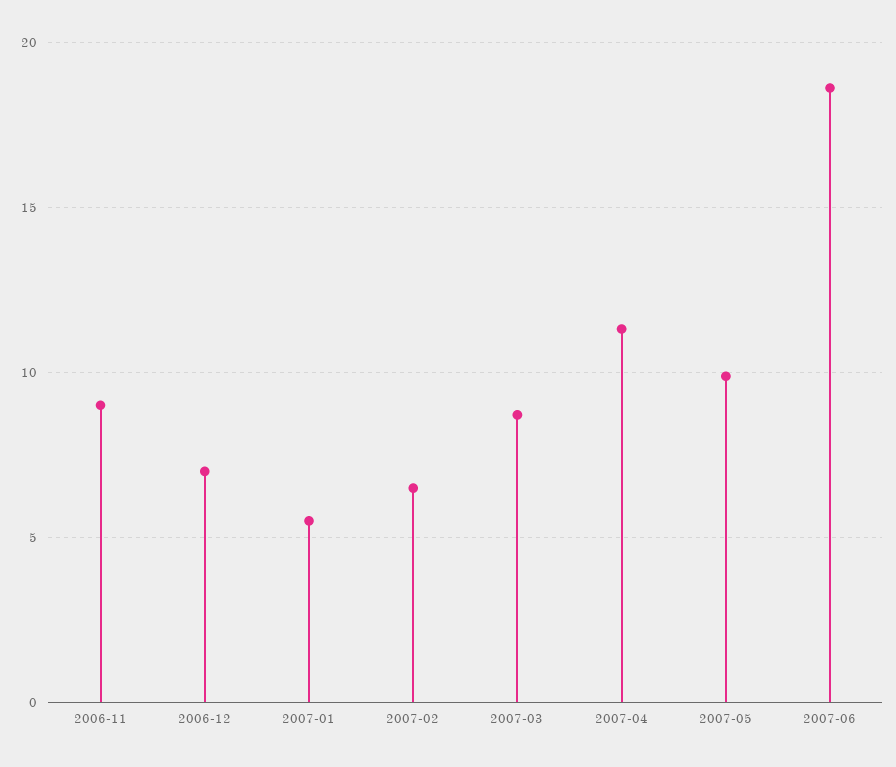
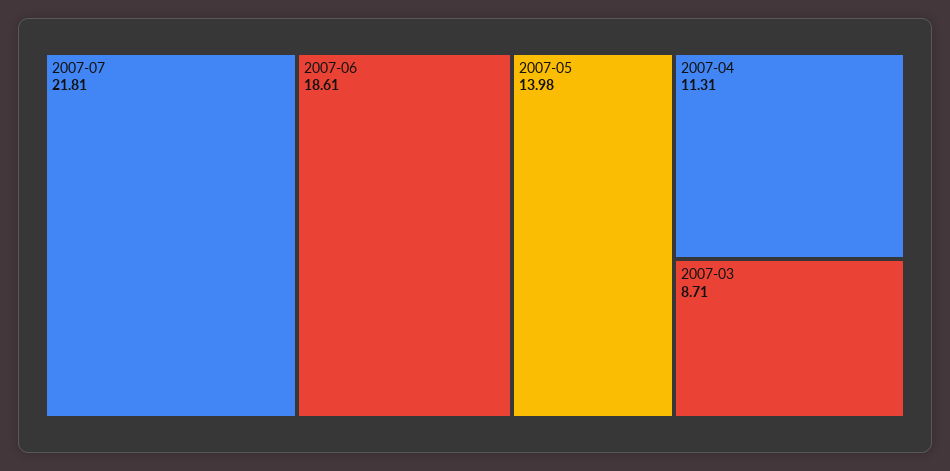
2006-11: 9 -> none
2006-12: 7 -> none
2007-01: 5.5 -> none
2007-02: 6.5 -> none
2007-05: 10 -> 13.98
2007-07: none -> 21.81

